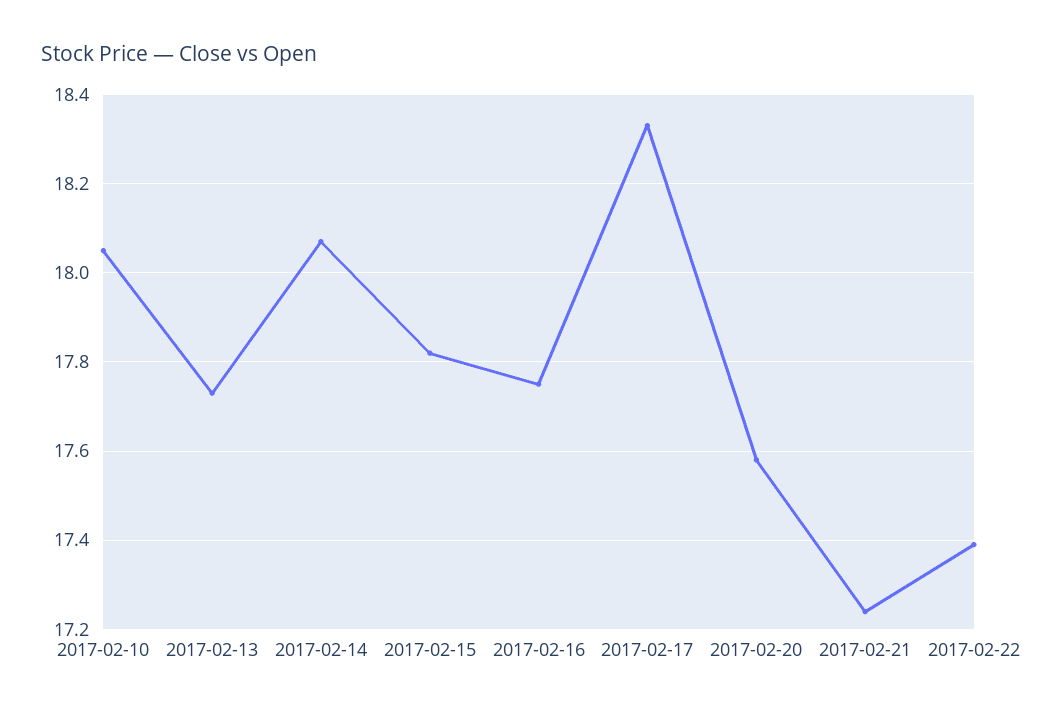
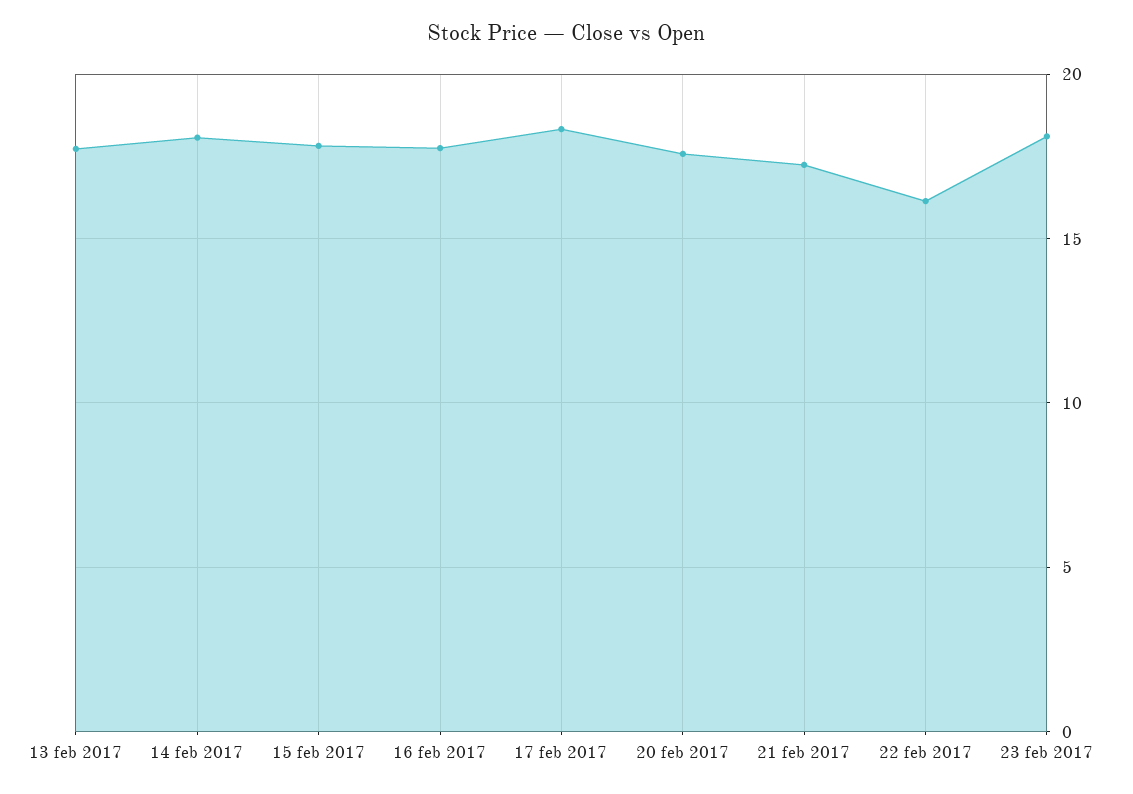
2017-02-10: 18.05 -> none
2017-02-22: 17.4 -> 16
23 feb 2017: none -> 18

